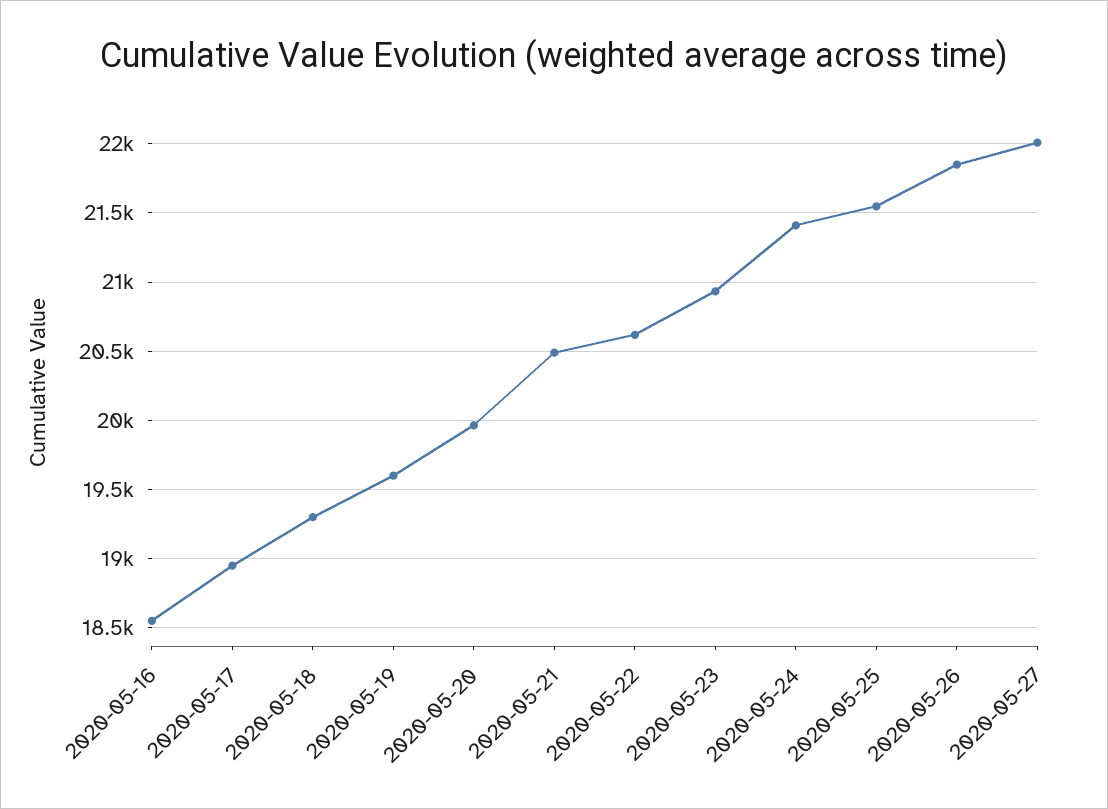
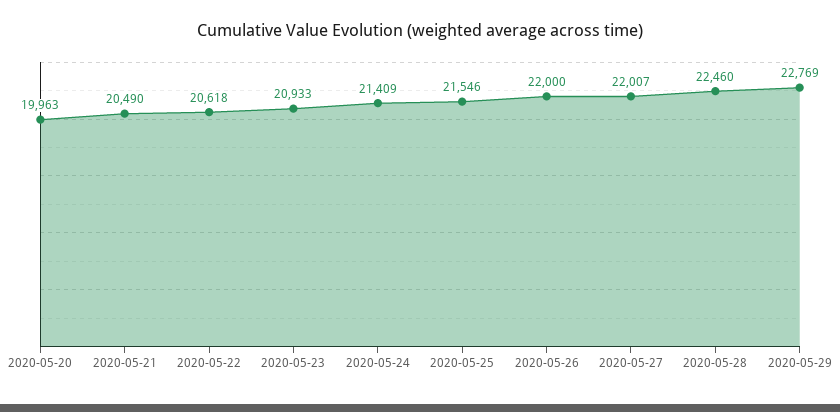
2020-05-16: 18550 -> none
2020-05-17: 18950 -> none
2020-05-18: 19300 -> none
2020-05-19: 19600 -> none
2020-05-26: 21850 -> 22000
2020-05-28: none -> 22460
2020-05-29: none -> 22769

